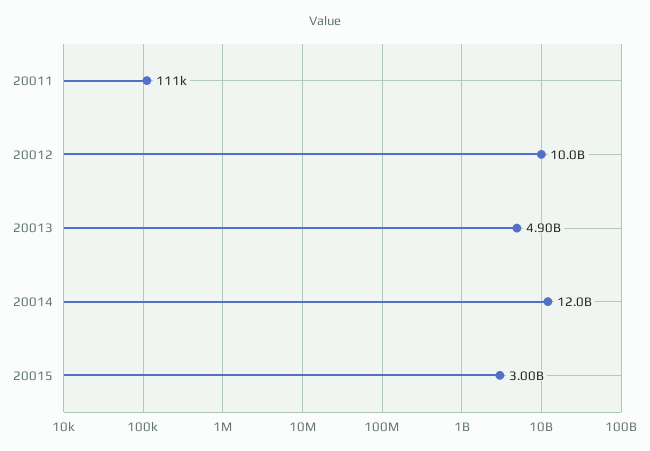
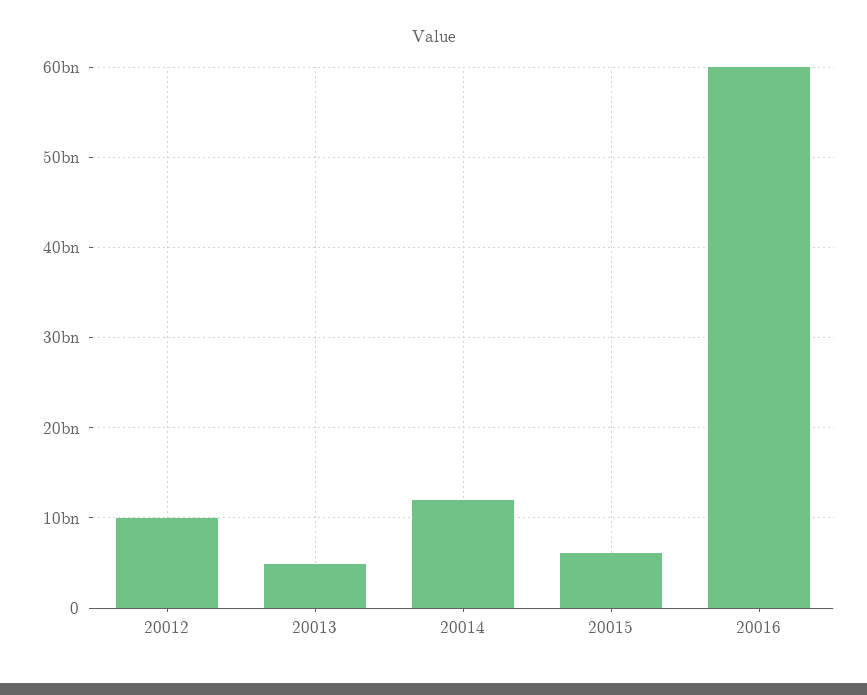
20011: 111000 -> none
20015: 3000000000 -> 6000000000
20016: none -> 60000000000

